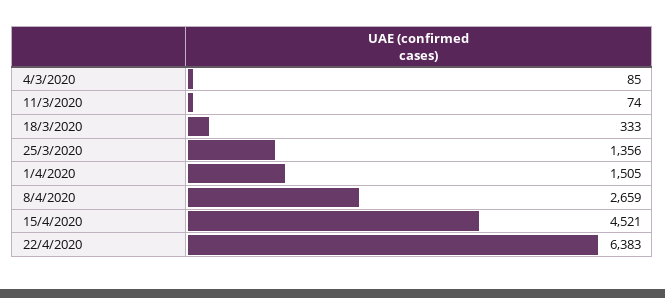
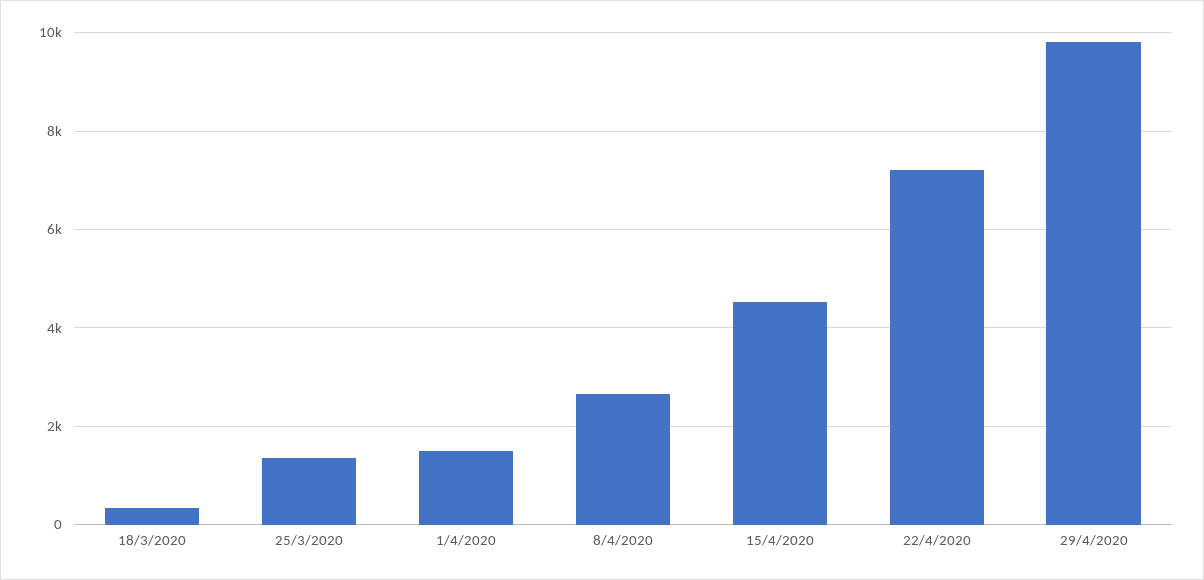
4/3/2020: 85 -> none
11/3/2020: 74 -> none
22/4/2020: 6383 -> 7200
29/4/2020: none -> 9800

